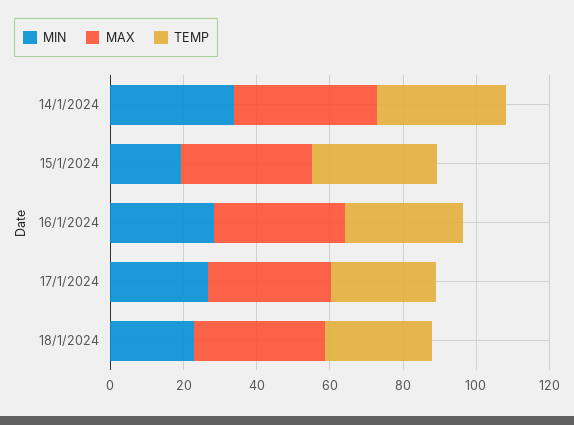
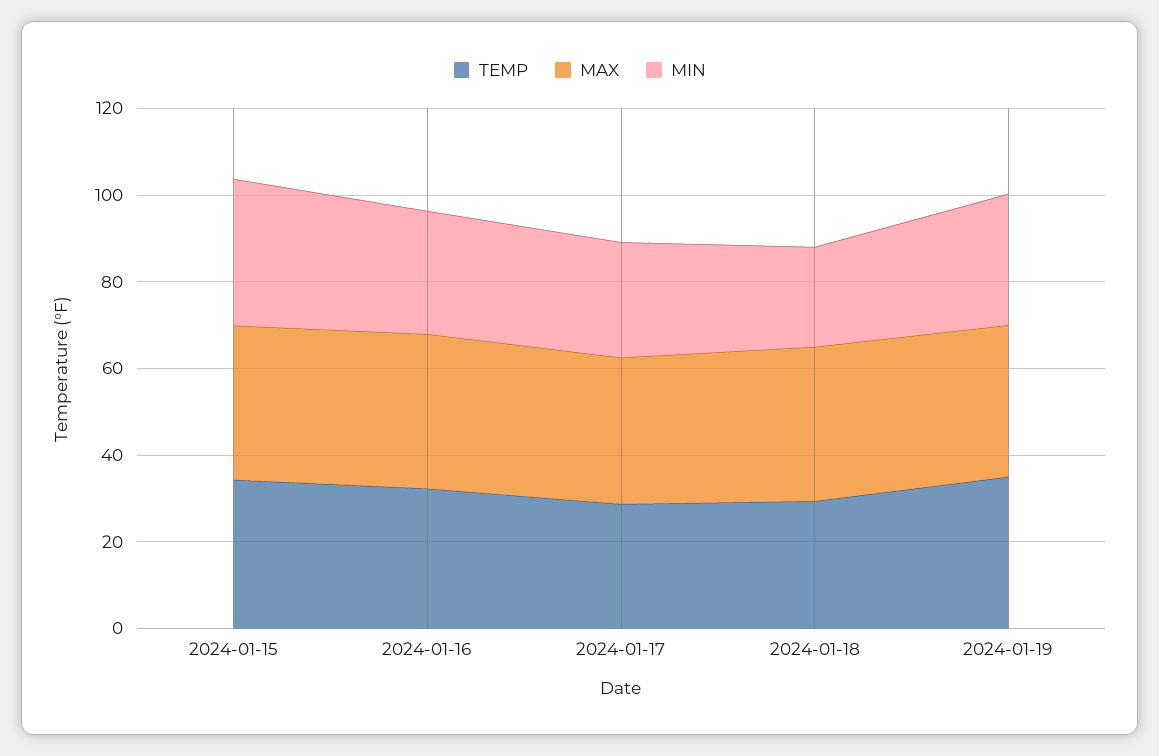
MIN, 14/1/2024: 35 -> none
MAX, 14/1/2024: 40 -> none
TEMP, 14/1/2024: 35 -> none
MIN, 15/1/2024: 20 -> 35
TEMP, 2024-01-19: none -> 35
MAX, 2024-01-19: none -> 35
MIN, 2024-01-19: none -> 30

